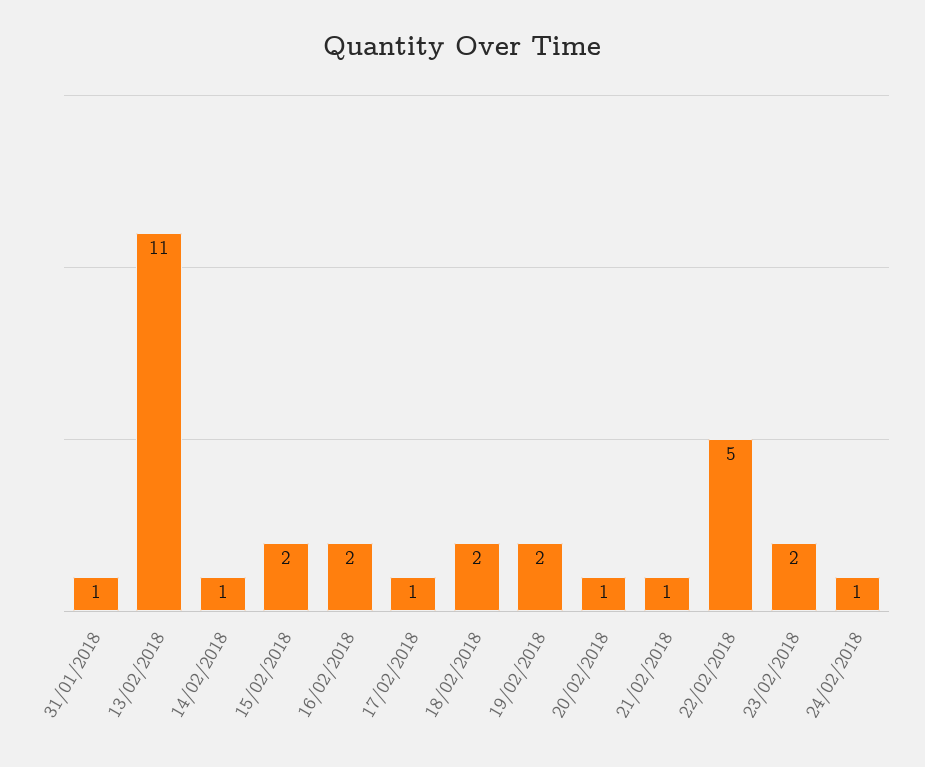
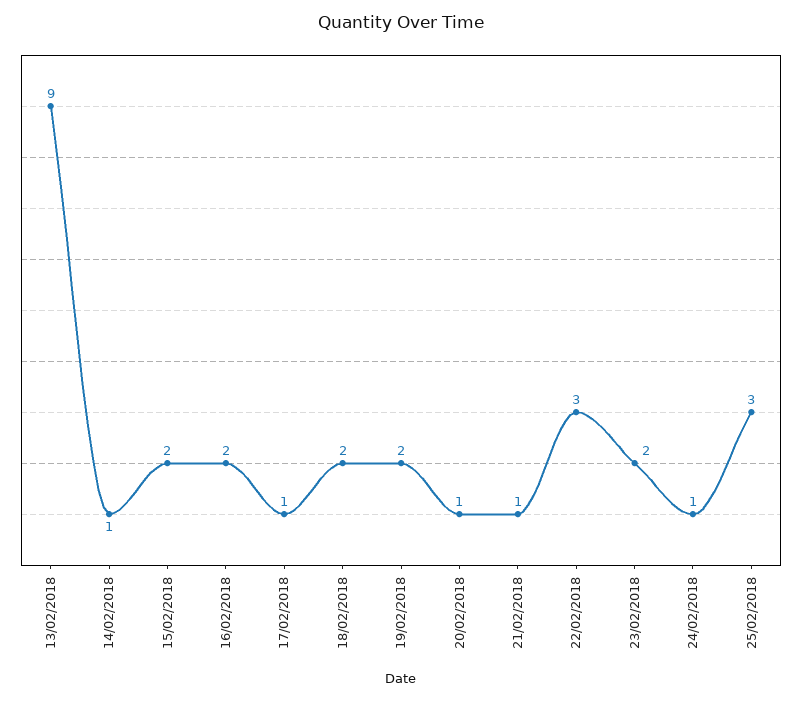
31/01/2018: 1 -> none
13/02/2018: 11 -> 9
22/02/2018: 5 -> 3
25/02/2018: none -> 3

